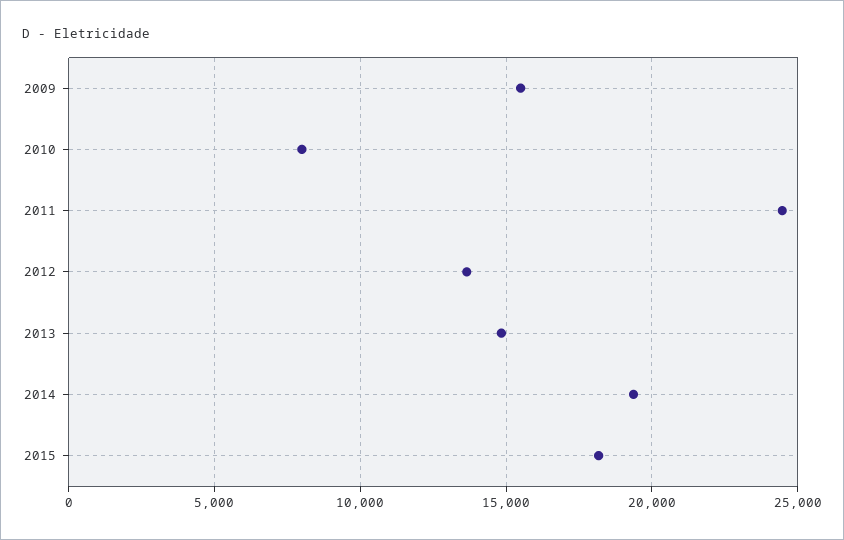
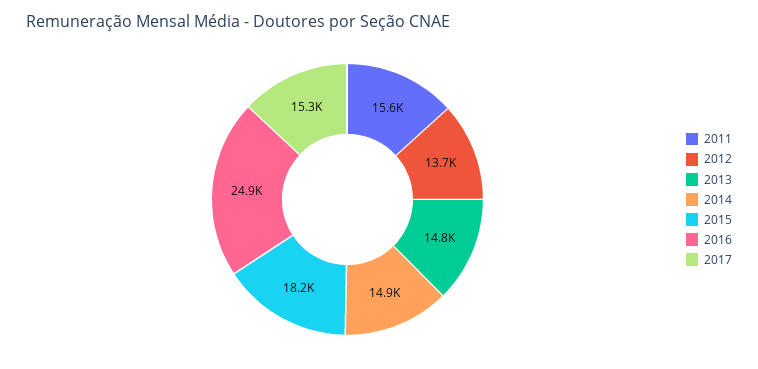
2009: 15500 -> none
2010: 8000 -> none
2011: 24500 -> 15600
2014: 19500 -> 14900
2016: none -> 24900
2017: none -> 15300

